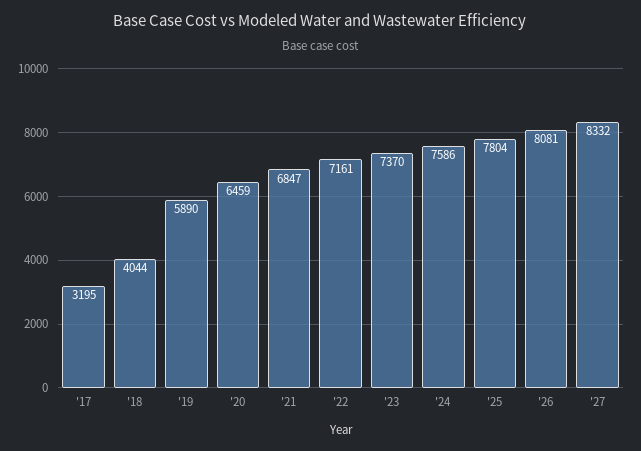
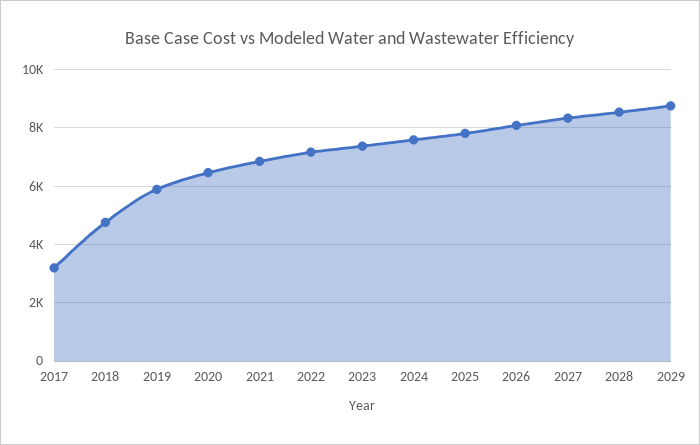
'18: 4044 -> 4750
2028: none -> 8500
2029: none -> 8750

